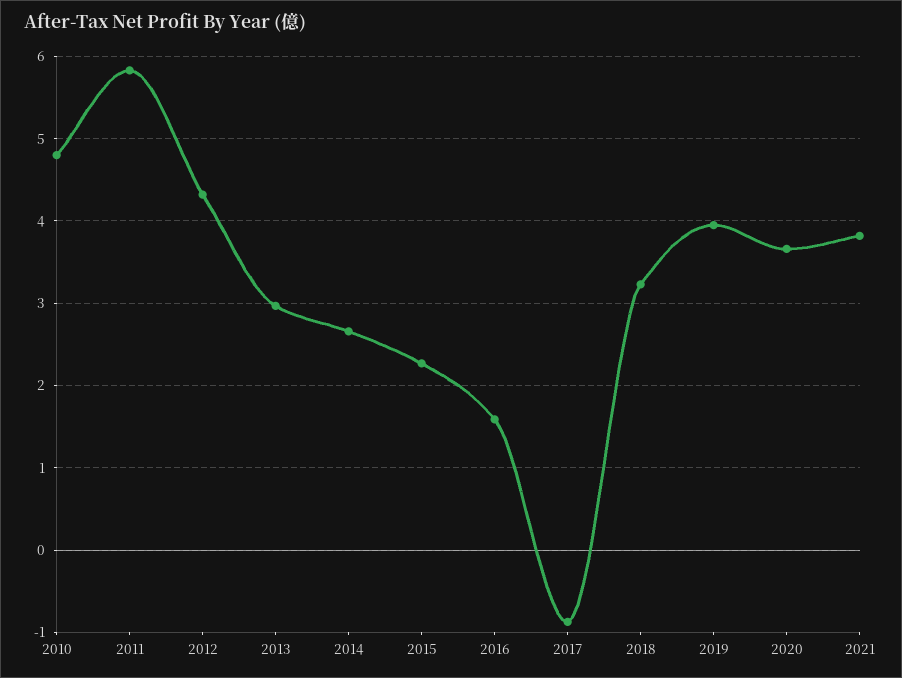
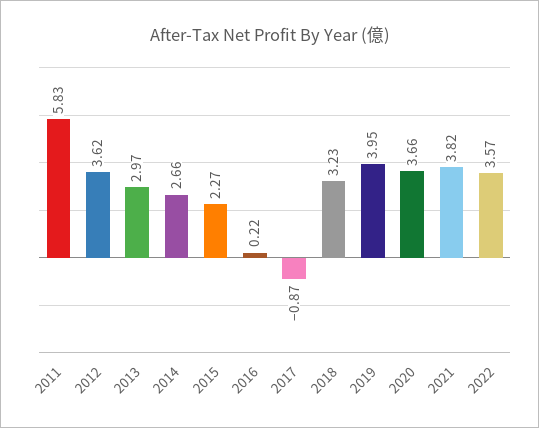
2010: 4.8 -> none
2012: 4.3 -> 3.62
2016: 1.6 -> 0.22
2022: none -> 3.57

